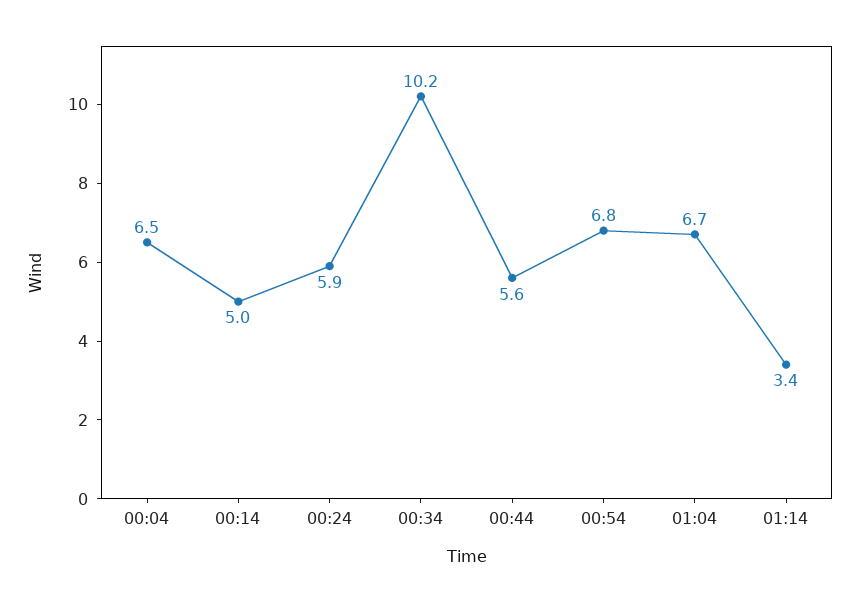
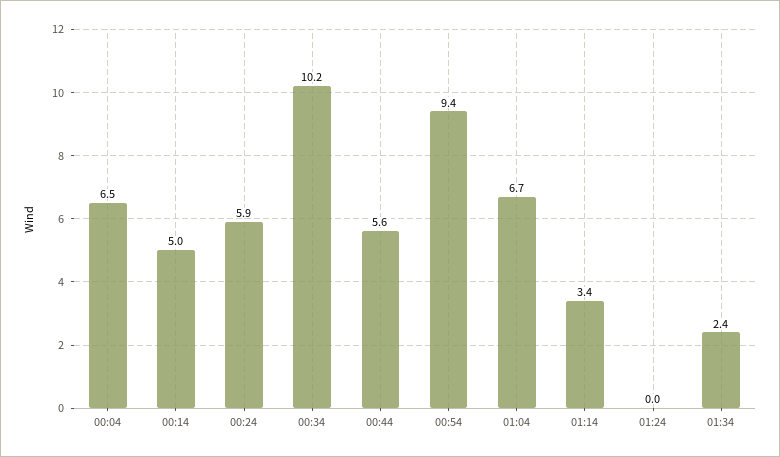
00:54: 6.8 -> 9.4
01:24: none -> 0
01:34: none -> 2.4

